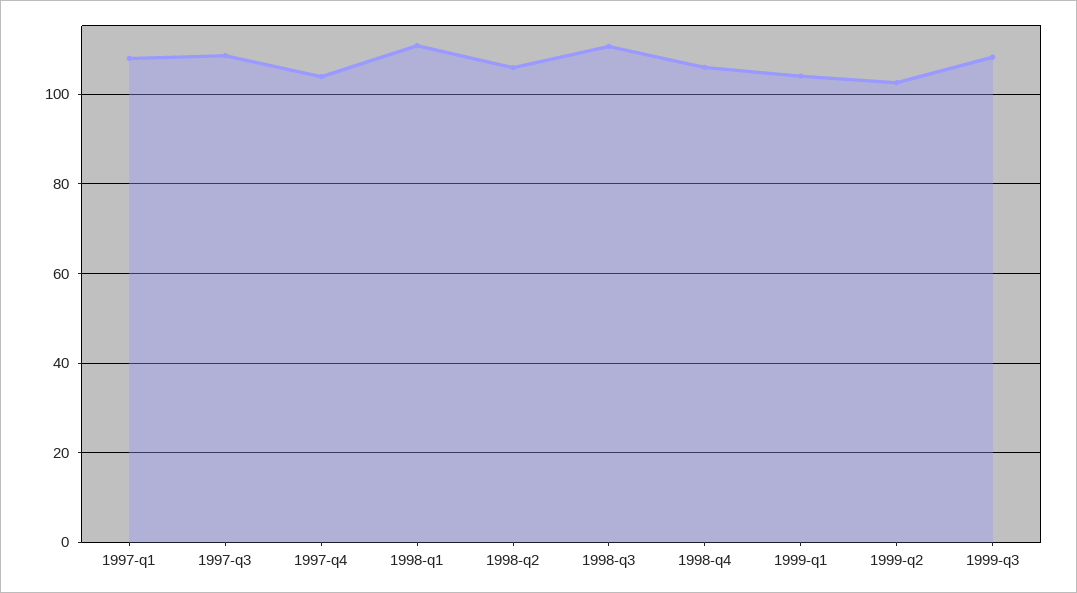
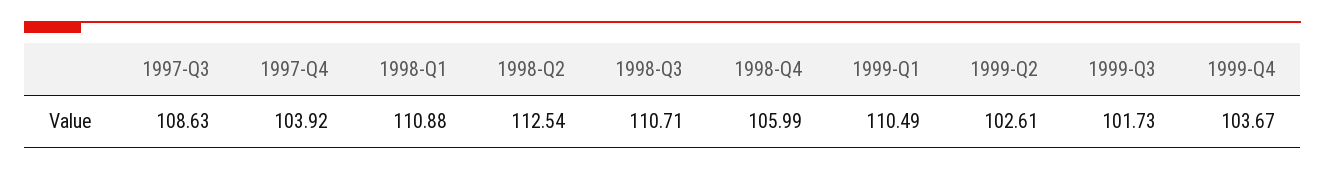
1997-q1: 108 -> none
1998-q2: 106 -> 112.54
1999-q1: 104 -> 110.49
1999-q3: 108 -> 101.73
1999-Q4: none -> 103.67

